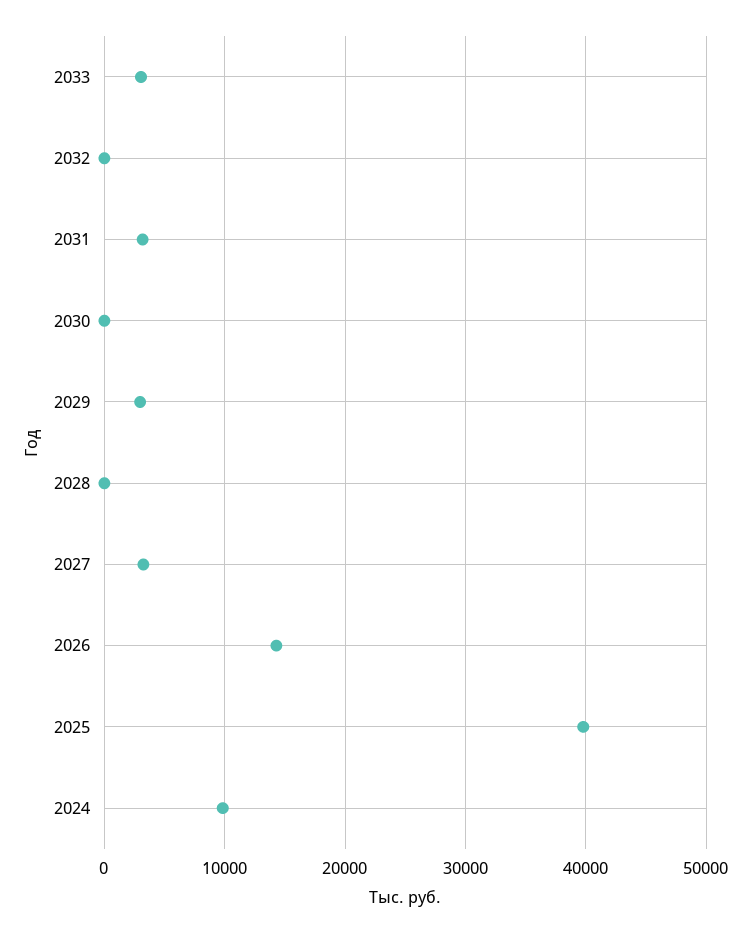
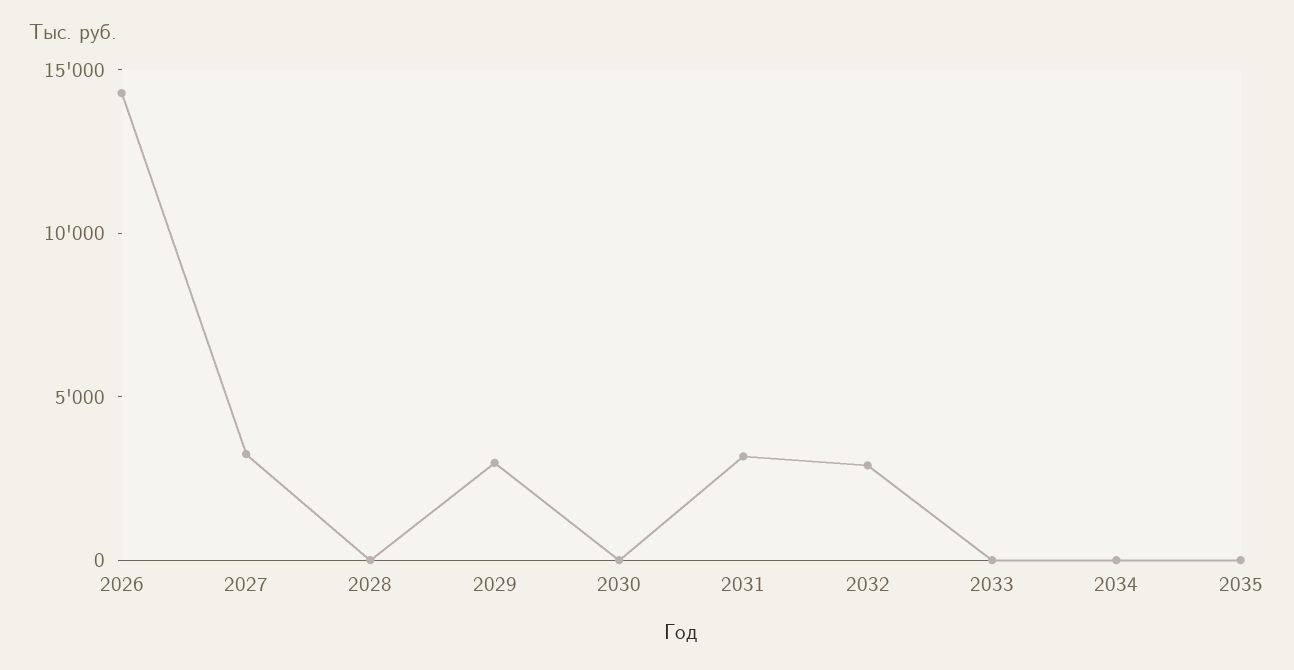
2033: 3000 -> 0
2032: 0 -> 3000
2025: 40000 -> none
2024: 10000 -> none
2034: none -> 0
2035: none -> 0

